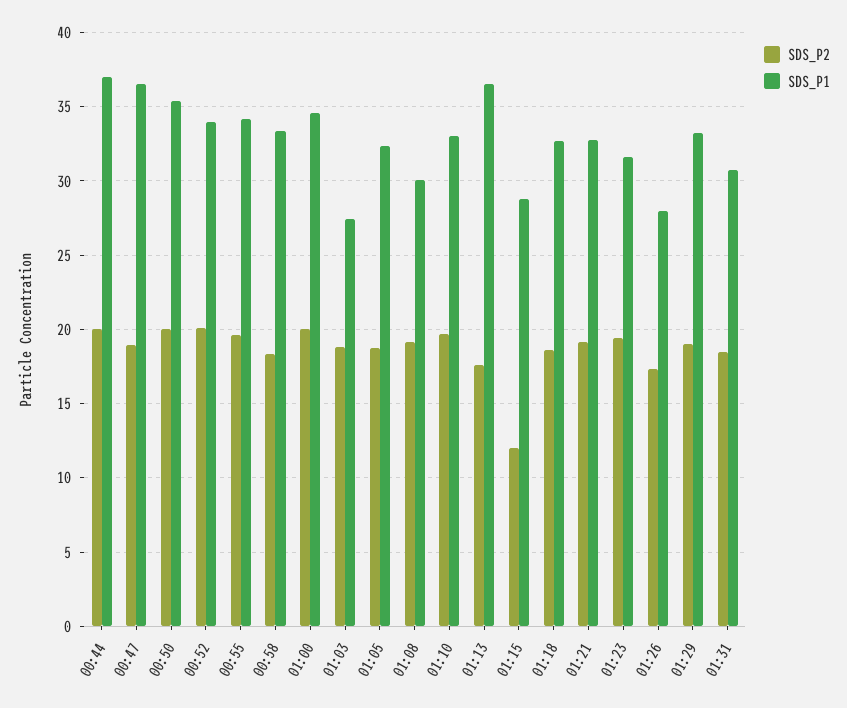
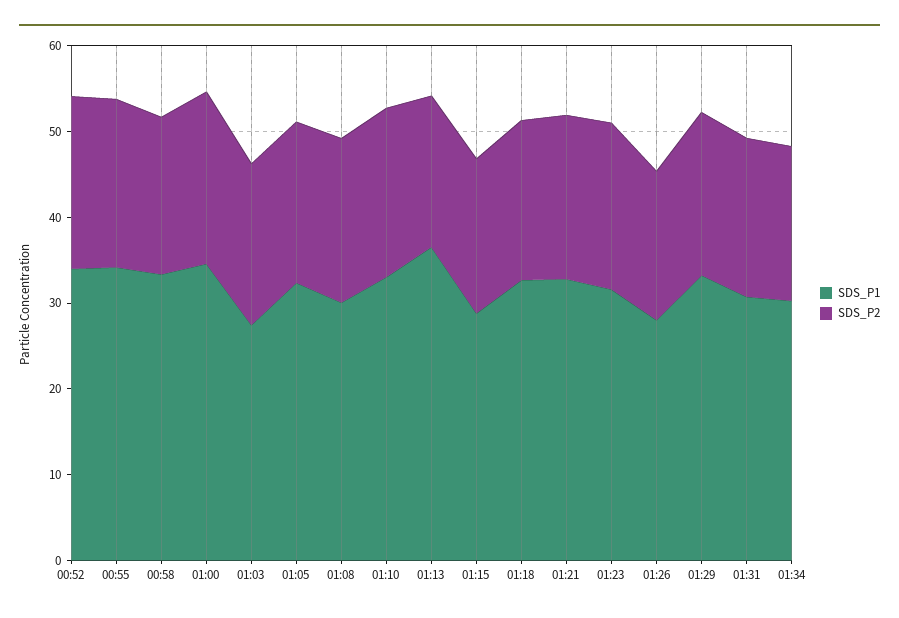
SDS_P2, 00:44: 20 -> none
SDS_P1, 00:44: 37 -> none
SDS_P2, 00:47: 19 -> none
SDS_P1, 00:47: 36.5 -> none
SDS_P2, 00:50: 20 -> none
SDS_P1, 00:50: 35.5 -> none
SDS_P2, 01:15: 12 -> 18
SDS_P1, 01:34: none -> 30
SDS_P2, 01:34: none -> 18

